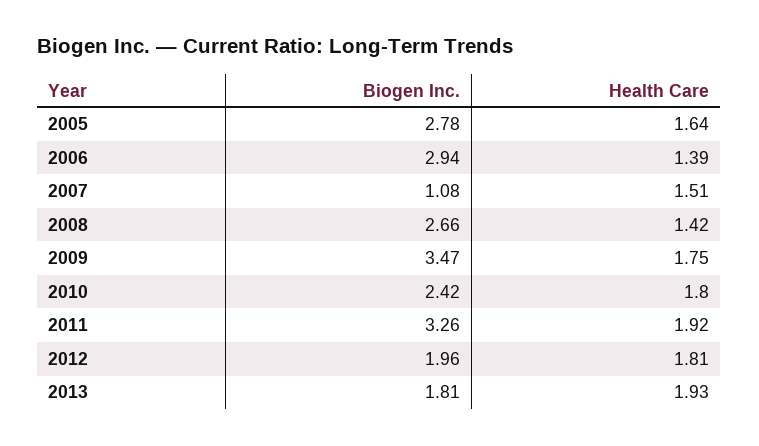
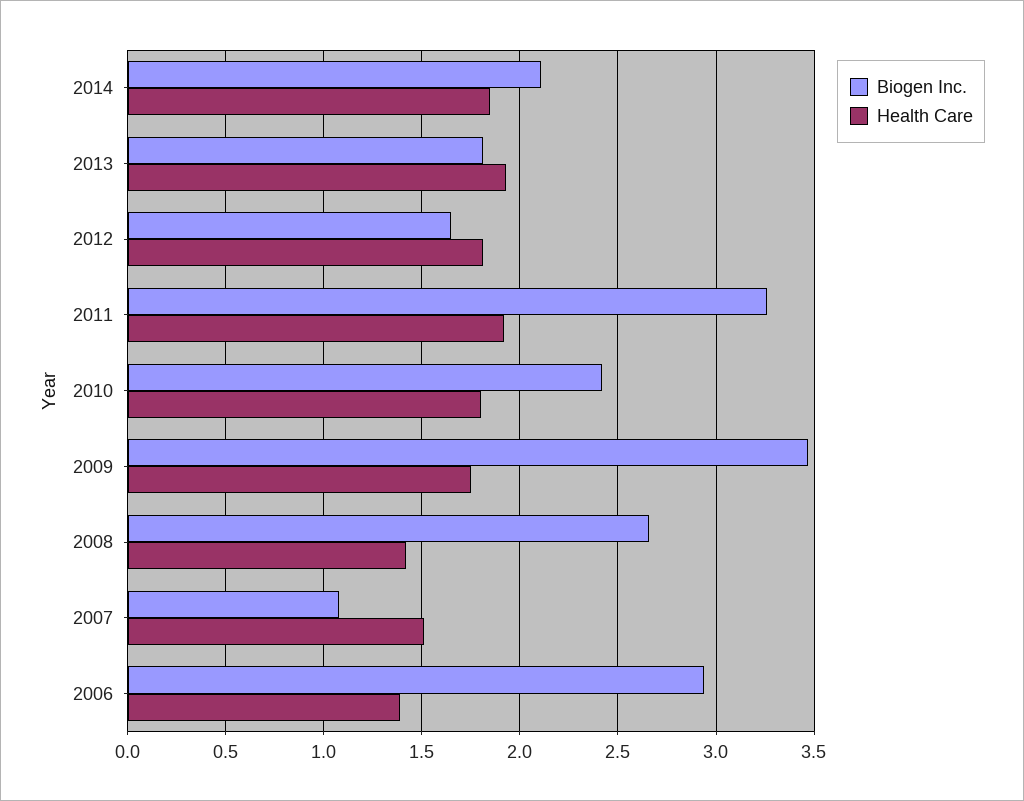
Biogen Inc., 2005: 2.78 -> none
Health Care, 2005: 1.64 -> none
Biogen Inc., 2012: 1.96 -> 1.65
Biogen Inc., 2014: none -> 2.1
Health Care, 2014: none -> 1.85

